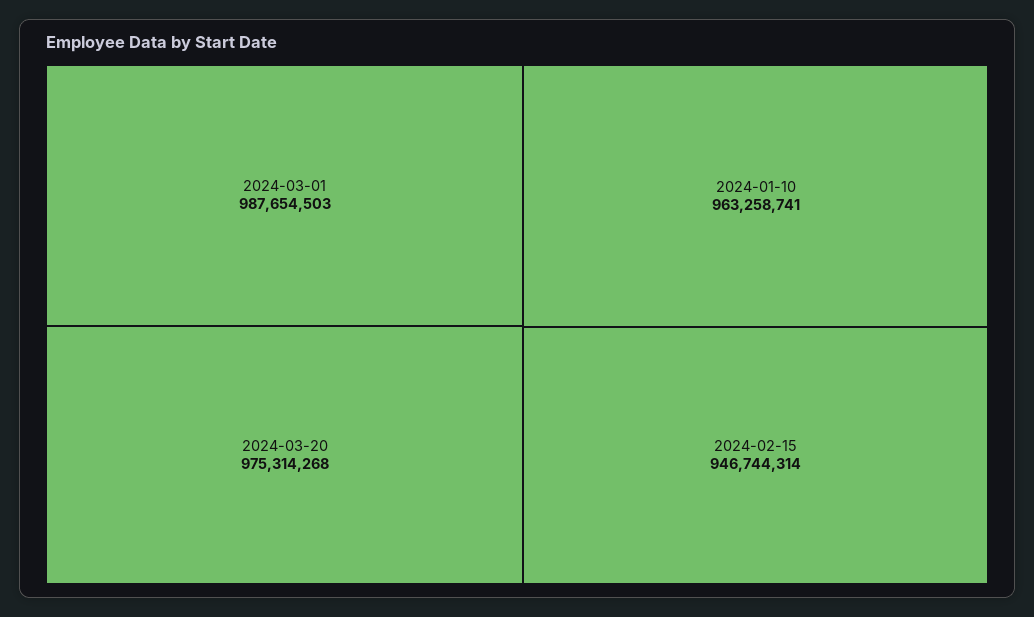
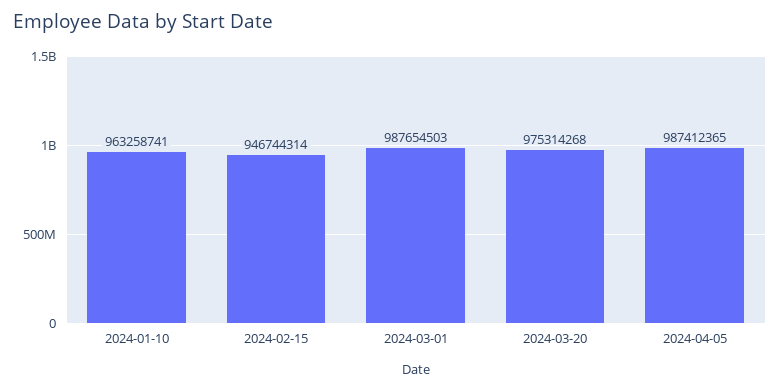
2024-04-05: none -> 987412365

